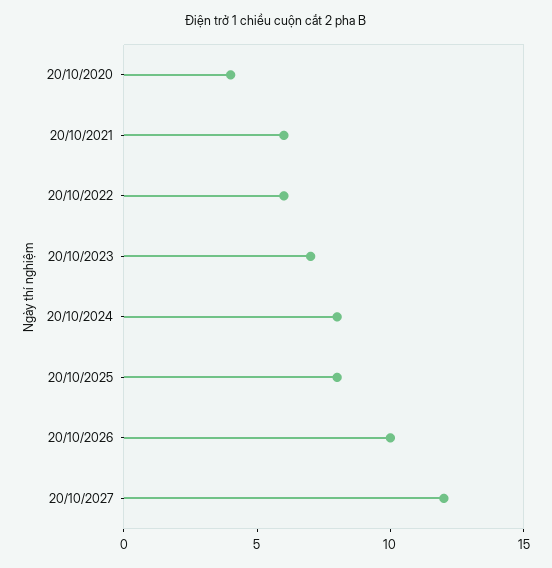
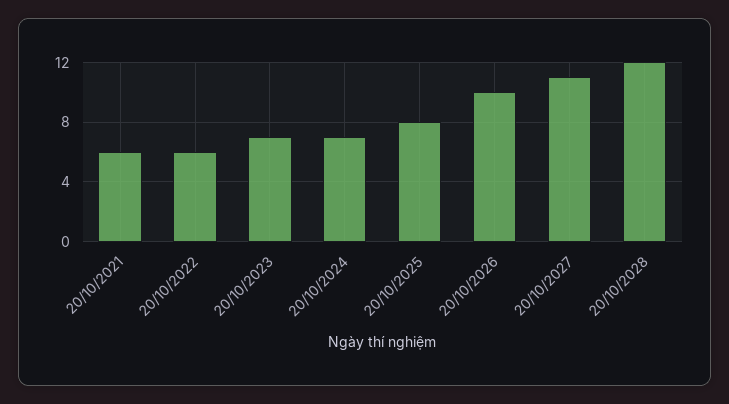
20/10/2020: 4 -> none
20/10/2024: 8 -> 7
20/10/2027: 12 -> 11
20/10/2028: none -> 12

